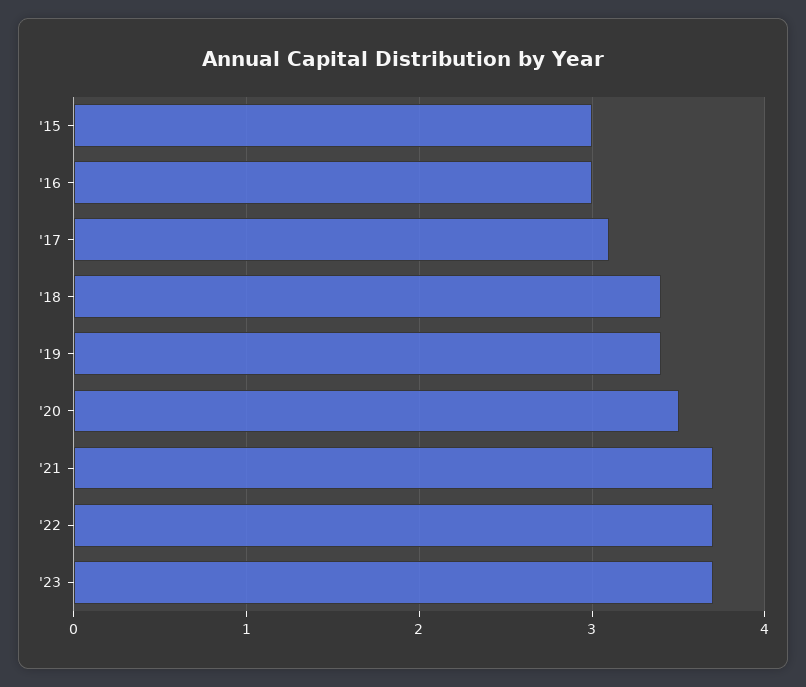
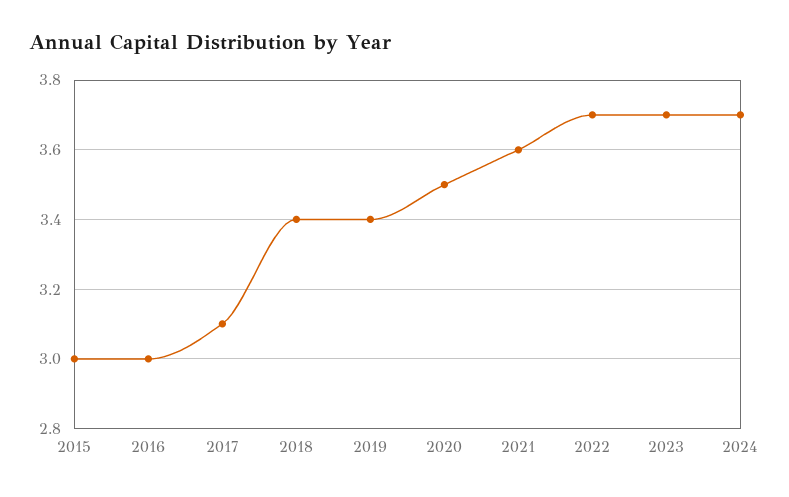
'21: 3.7 -> 3.6
2024: none -> 3.7

